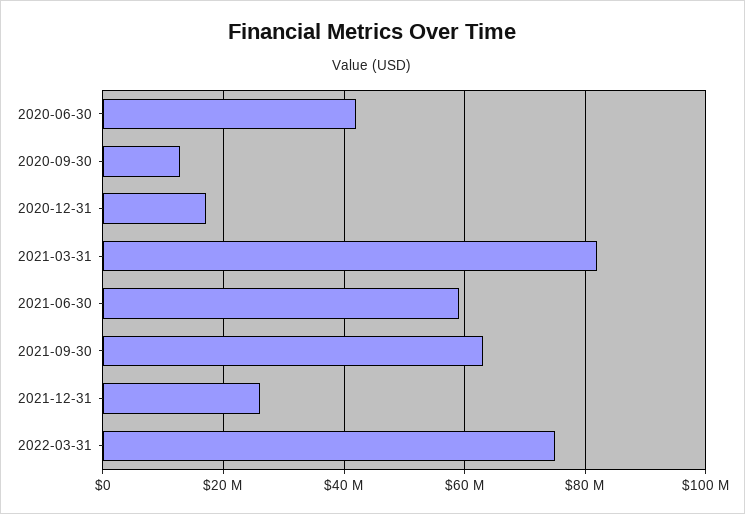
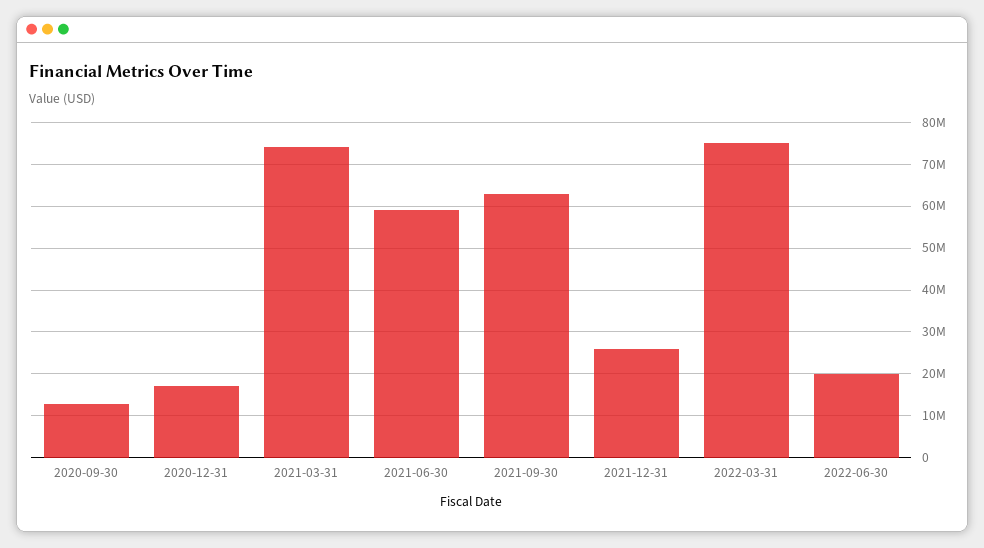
2020-06-30: 42000000 -> none
2021-03-31: 82000000 -> 74000000
2022-06-30: none -> 20000000

